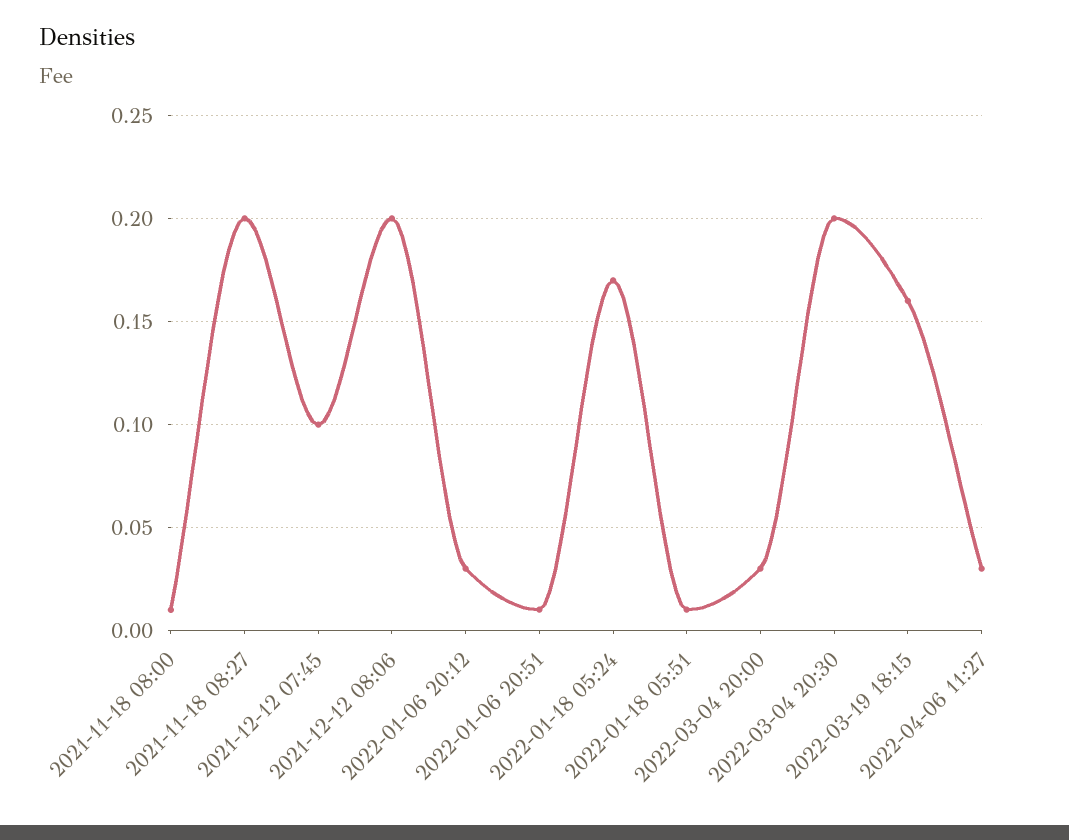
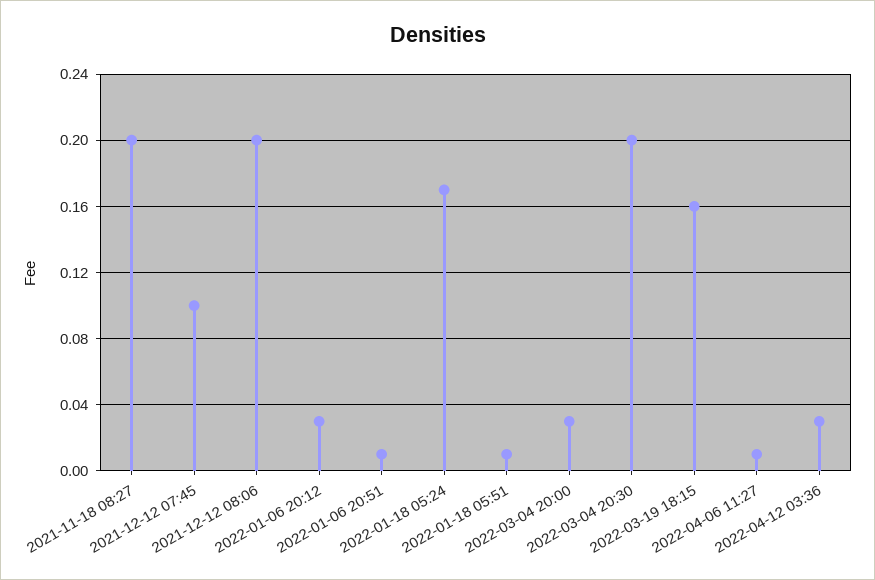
2021-11-18 08:00: 0.01 -> none
2022-04-06 11:27: 0.03 -> 0.01
2022-04-12 03:36: none -> 0.03

